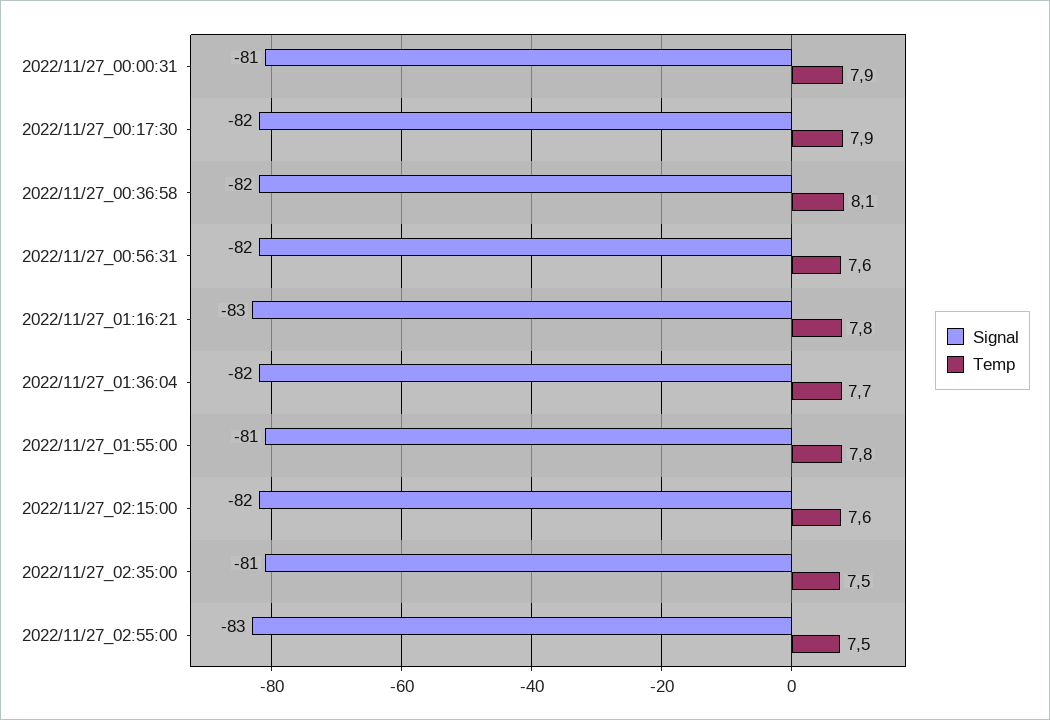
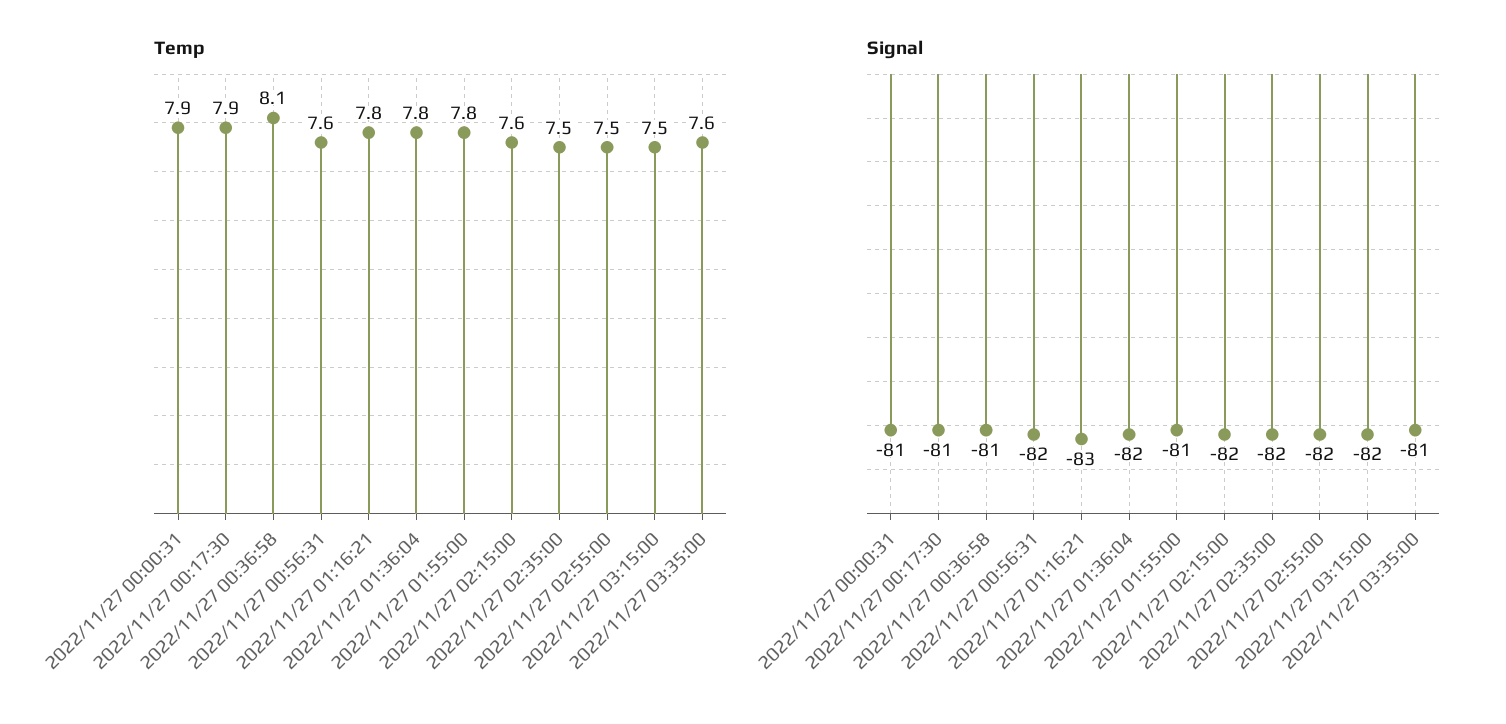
Signal, 2022/11/27_00:17:30: -82 -> -81
Signal, 2022/11/27_00:36:58: -82 -> -81
Temp, 2022/11/27_01:36:04: 7.7 -> 7.8
Signal, 2022/11/27_02:35:00: -81 -> -82
Signal, 2022/11/27_02:55:00: -83 -> -82
Temp, 2022/11/27 03:15:00: none -> 7.5
Temp, 2022/11/27 03:35:00: none -> 7.6
Signal, 2022/11/27 03:15:00: none -> -82
Signal, 2022/11/27 03:35:00: none -> -81

